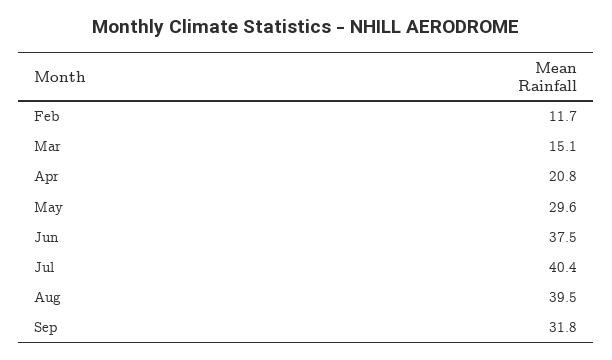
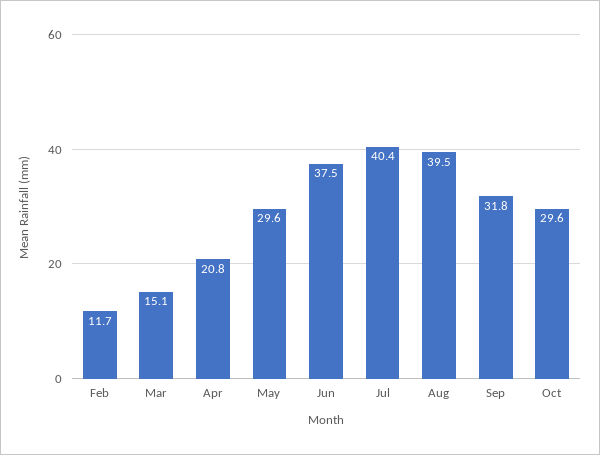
Oct: none -> 29.6

